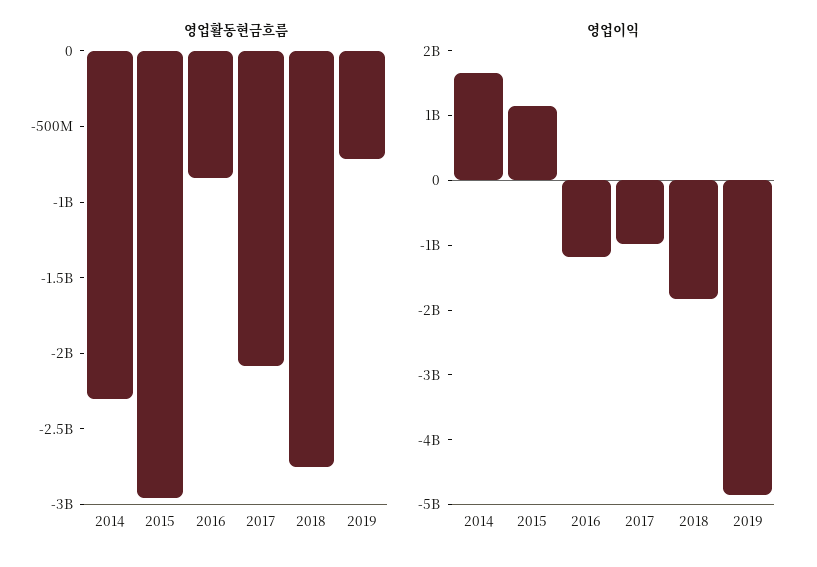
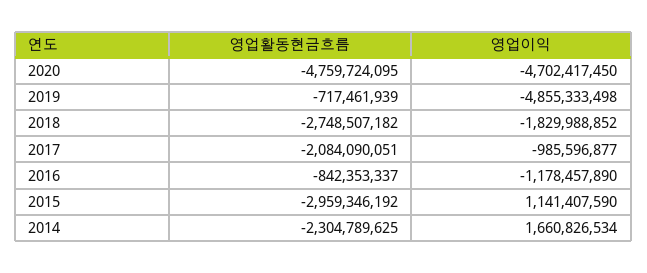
영업활동현금흐름, 2020: none -> -4759724095
영업이익, 2020: none -> -4702417450

